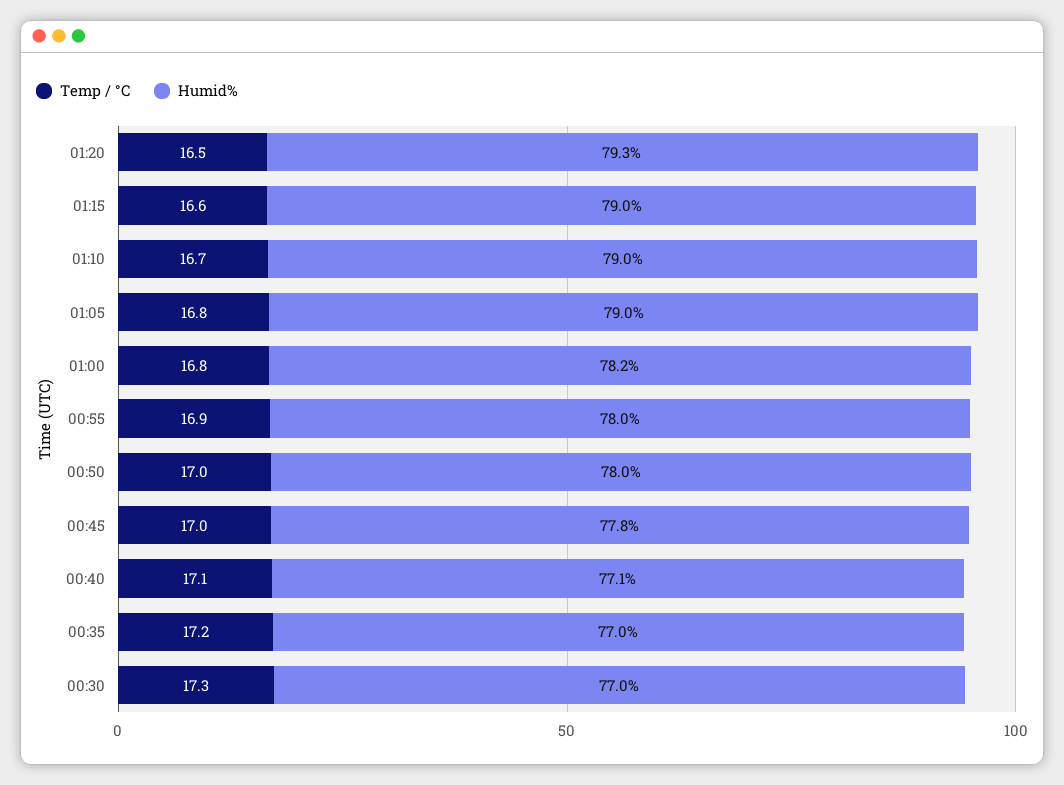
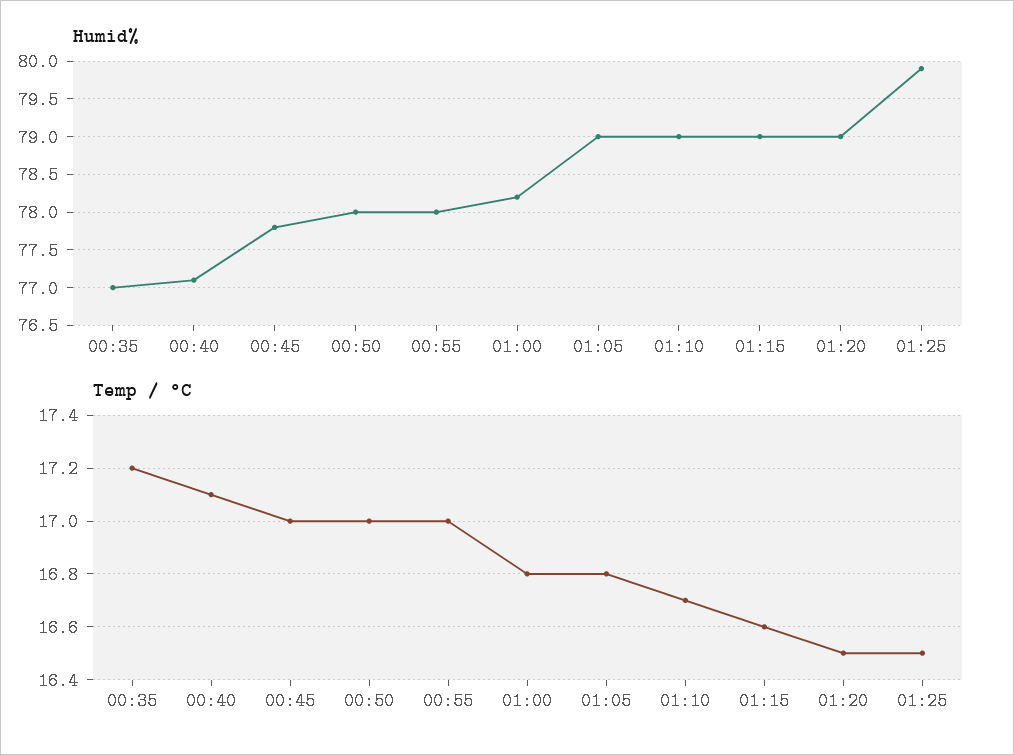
Humid%, 01:20: 79.3 -> 79
Temp / °C, 00:55: 16.9 -> 17
Temp / °C, 00:30: 17.3 -> none
Humid%, 00:30: 77 -> none
Humid%, 01:25: none -> 79.9
Temp / °C, 01:25: none -> 16.5

